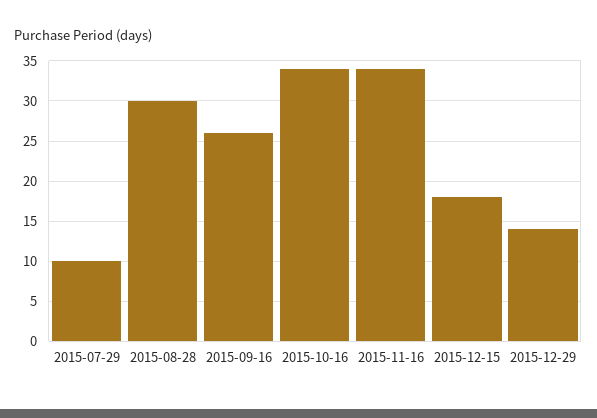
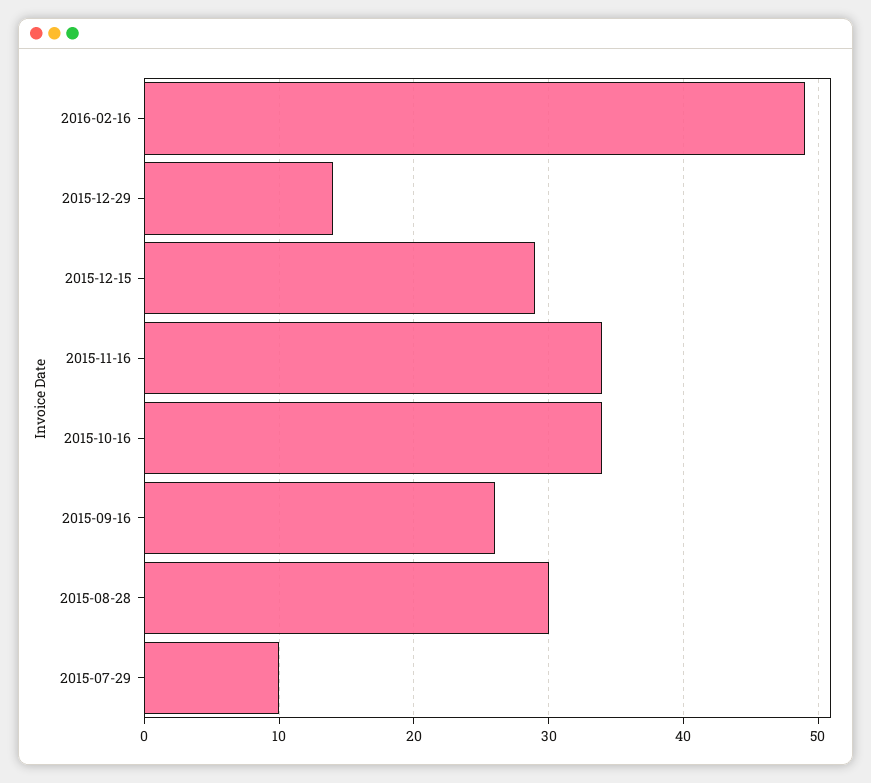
2015-12-15: 18 -> 29
2016-02-16: none -> 49

